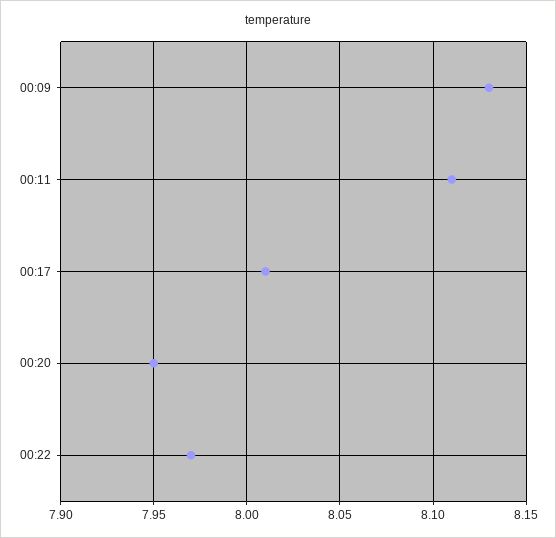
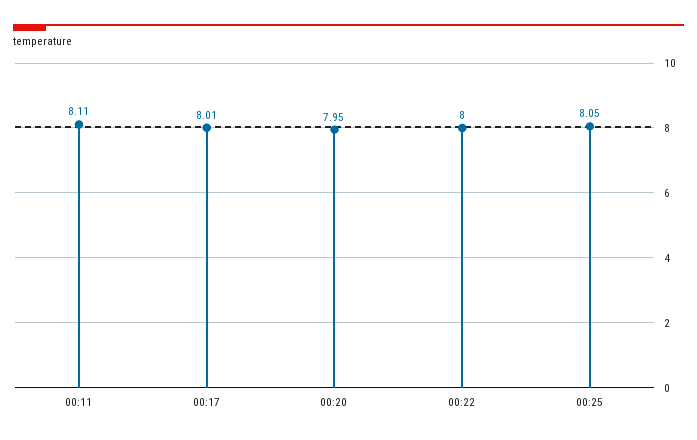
00:09: 8.13 -> none
00:22: 7.97 -> 8
00:25: none -> 8.05

